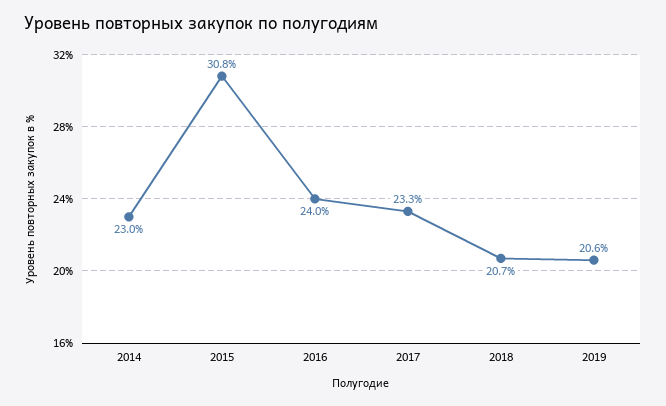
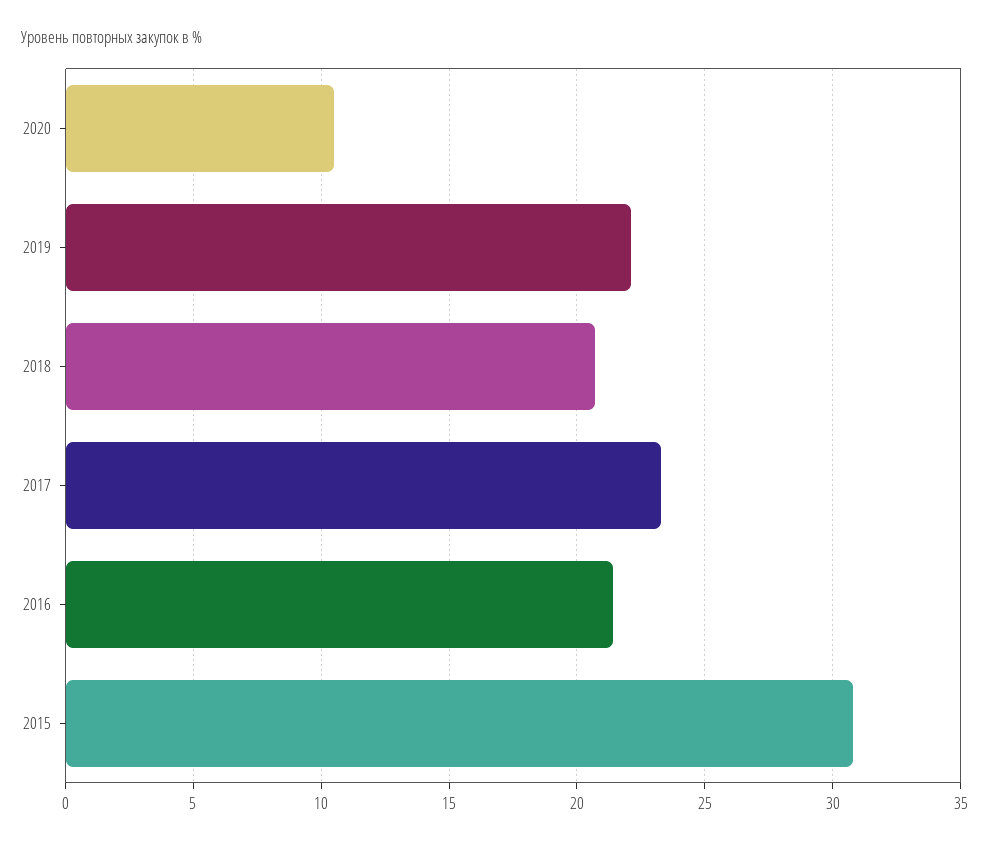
2014: 23 -> none
2016: 24 -> 21.5
2019: 20.6 -> 22
2020: none -> 10.5

